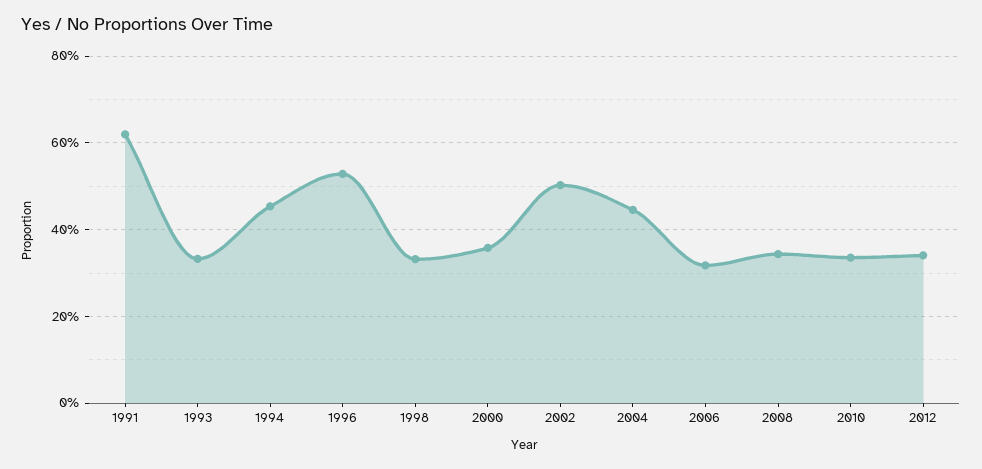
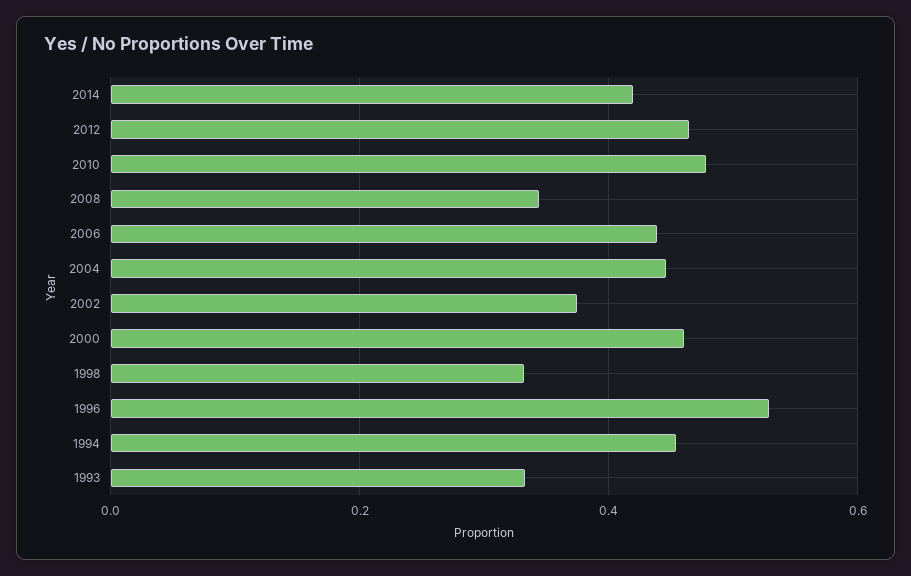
1991: 0.62 -> none
2000: 0.36 -> 0.46
2002: 0.5 -> 0.38
2006: 0.32 -> 0.44
2010: 0.34 -> 0.48
2012: 0.34 -> 0.46
2014: none -> 0.42

